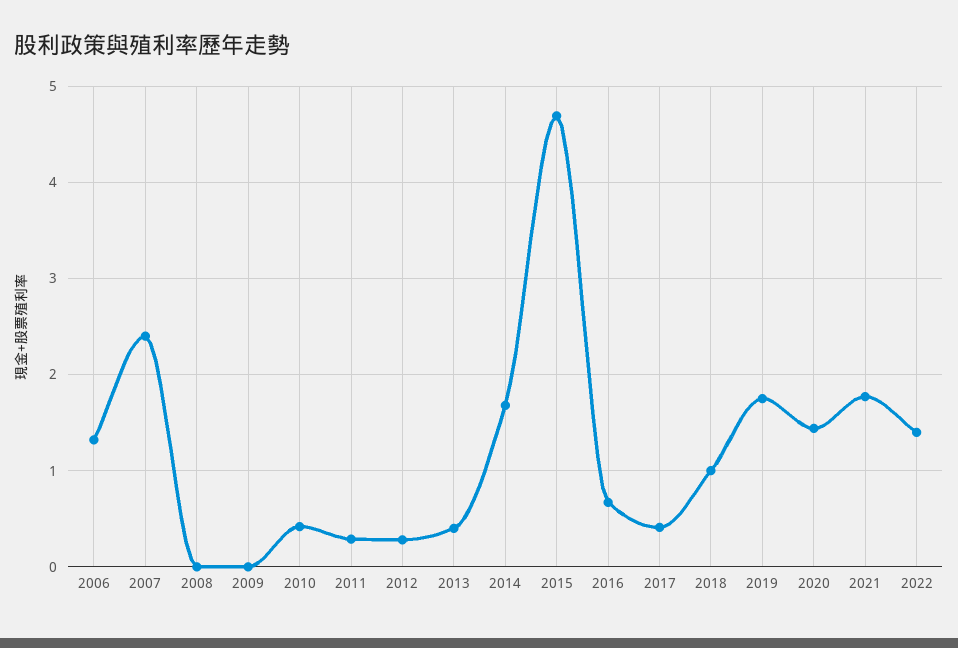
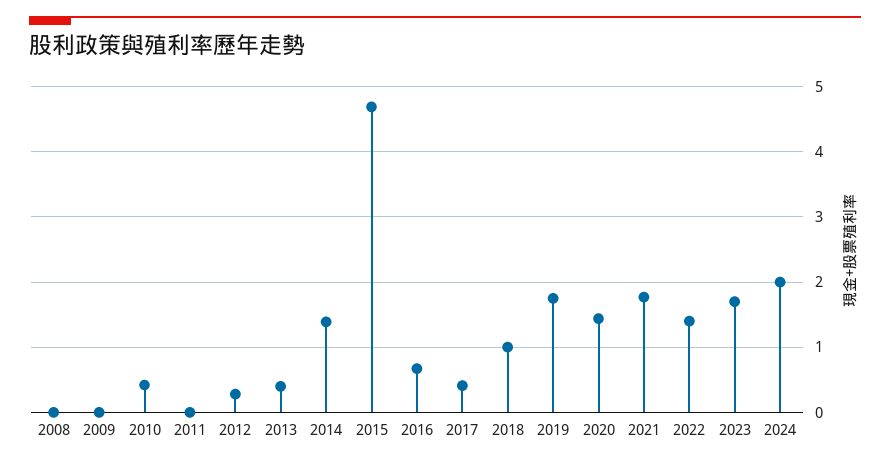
2006: 1.3 -> none
2007: 2.4 -> none
2011: 0.3 -> 0
2014: 1.7 -> 1.4
2023: none -> 1.7
2024: none -> 2

